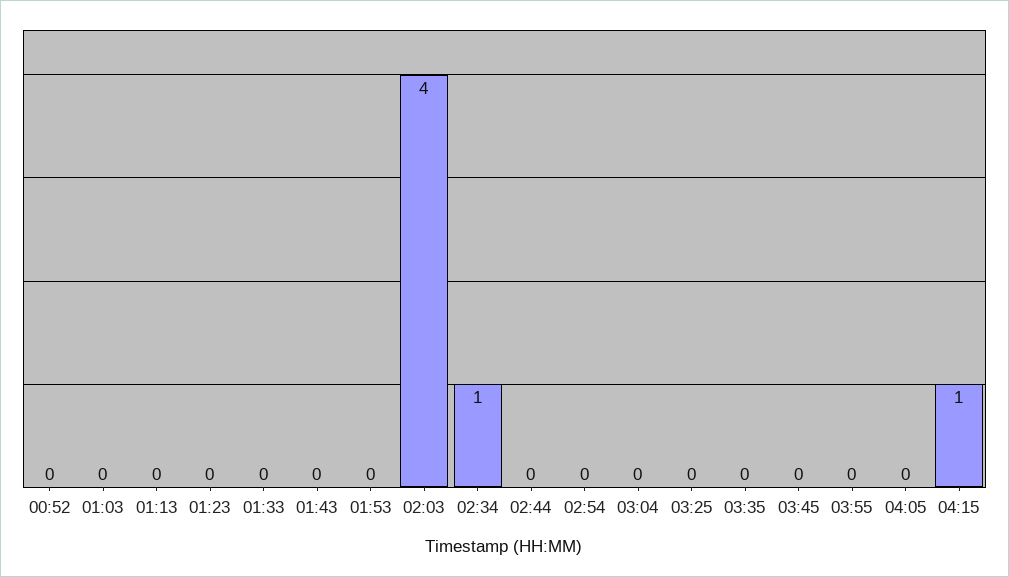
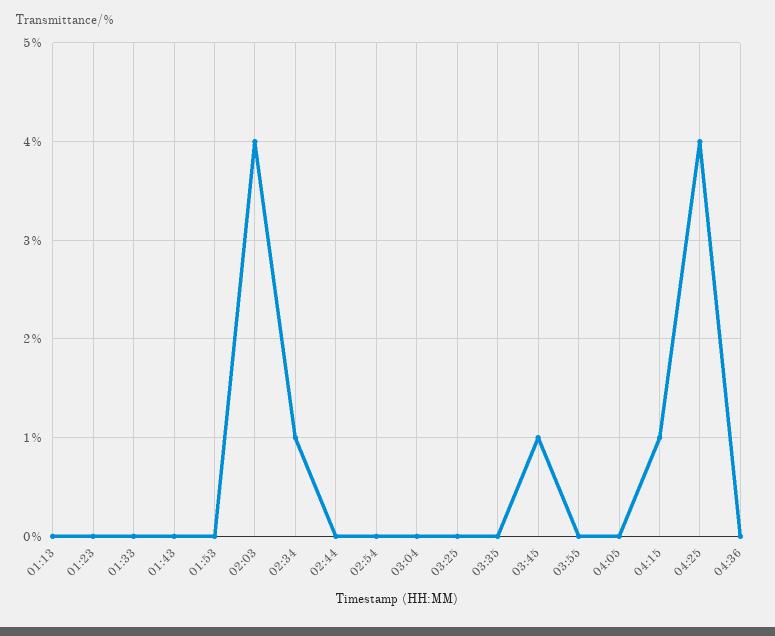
00:52: 0 -> none
01:03: 0 -> none
03:45: 0 -> 1
04:25: none -> 4
04:36: none -> 0

